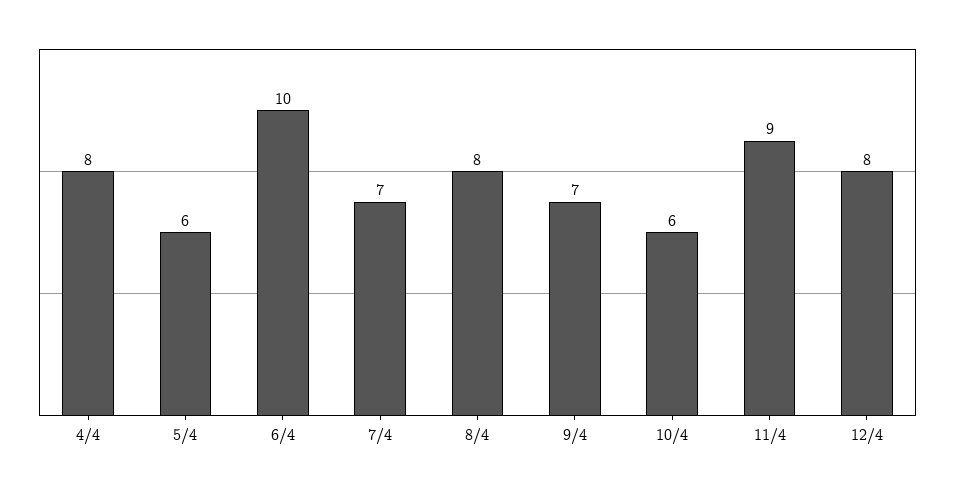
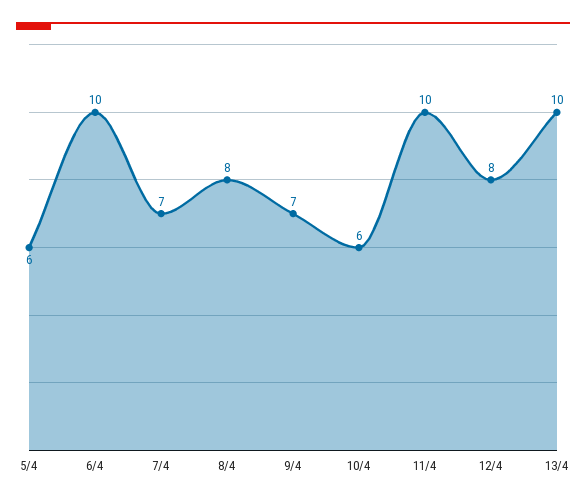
4/4: 8 -> none
11/4: 9 -> 10
13/4: none -> 10

